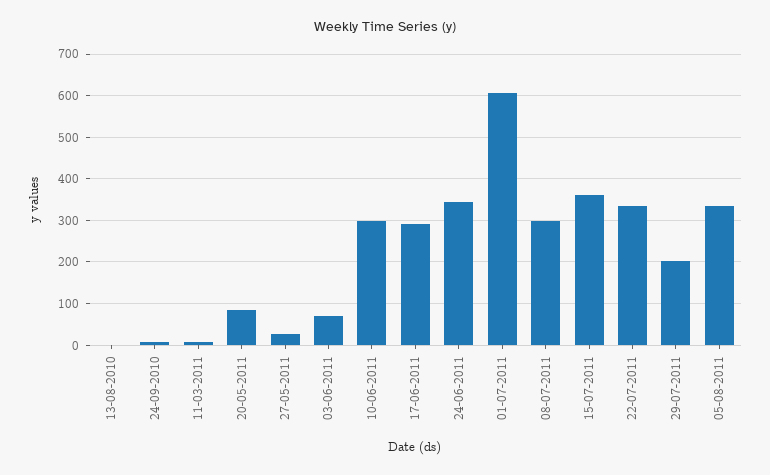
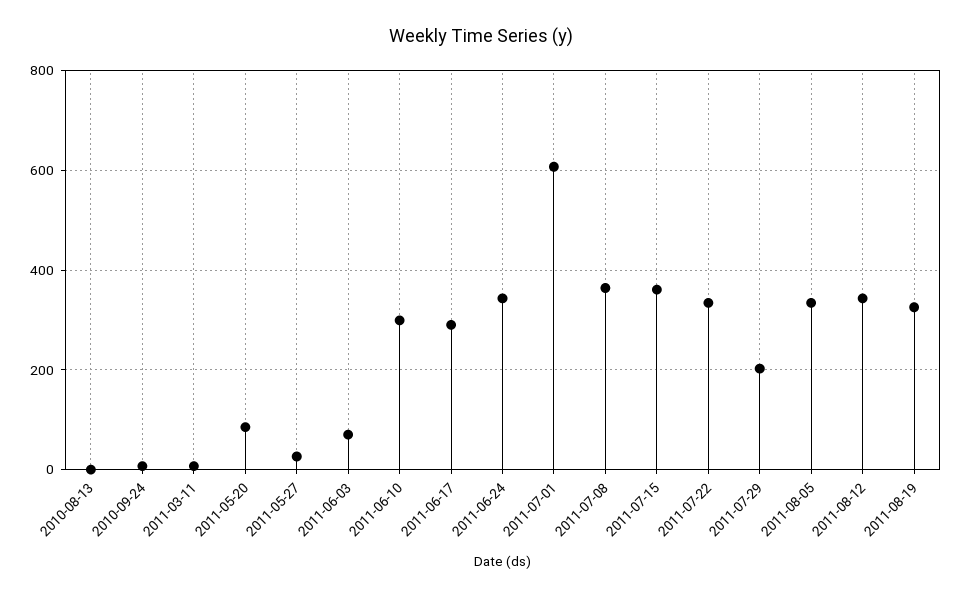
08-07-2011: 300 -> 360
2011-08-12: none -> 340
2011-08-19: none -> 320

